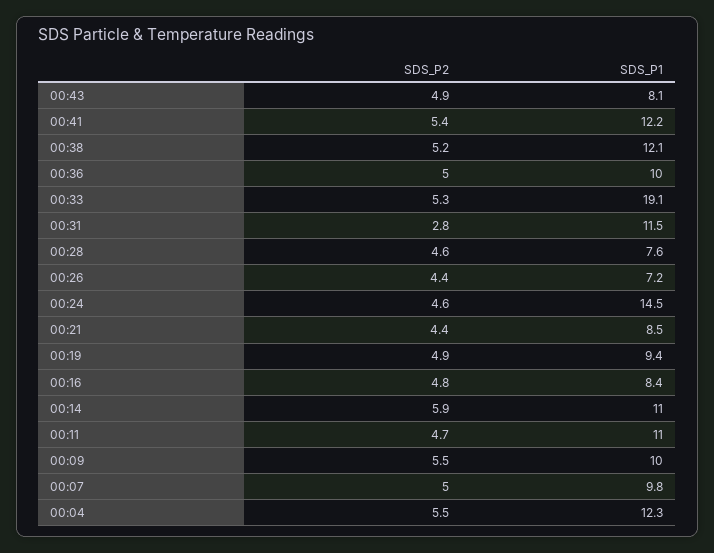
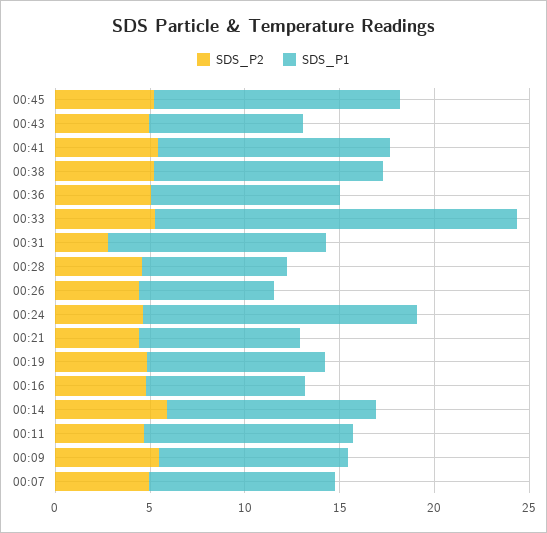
SDS_P2, 00:04: 5.5 -> none
SDS_P1, 00:04: 12.3 -> none
SDS_P2, 00:45: none -> 5
SDS_P1, 00:45: none -> 13

